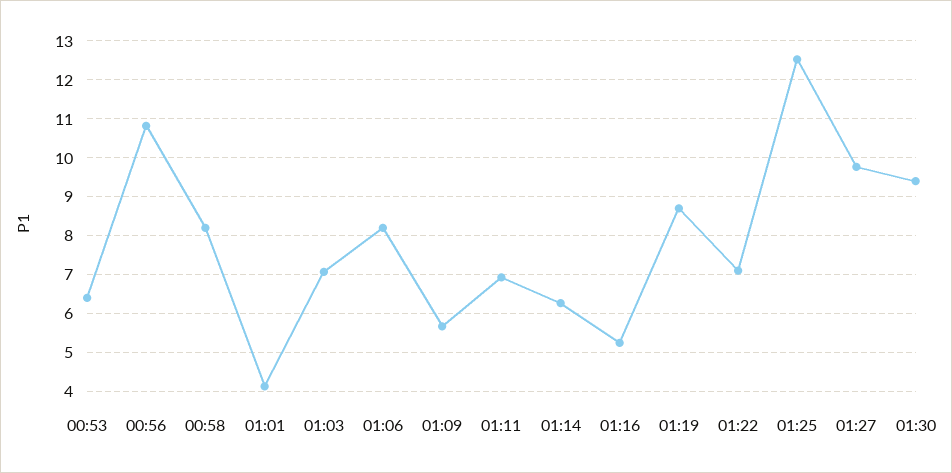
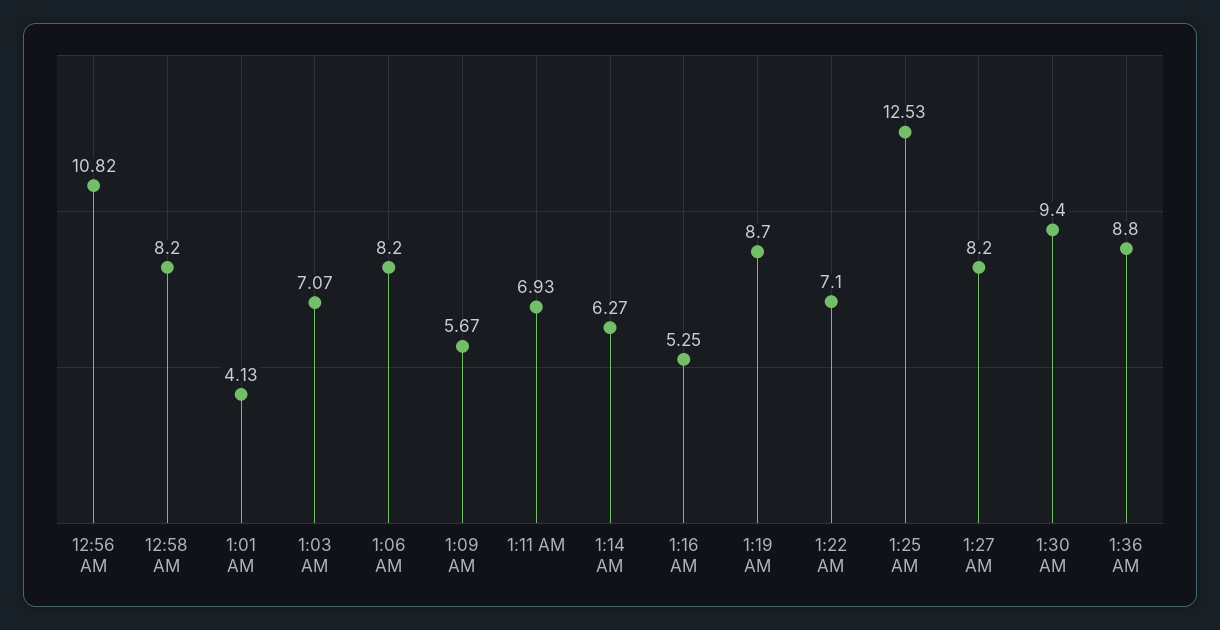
00:53: 6.4 -> none
01:27: 9.8 -> 8.2
1:36 AM: none -> 8.8

